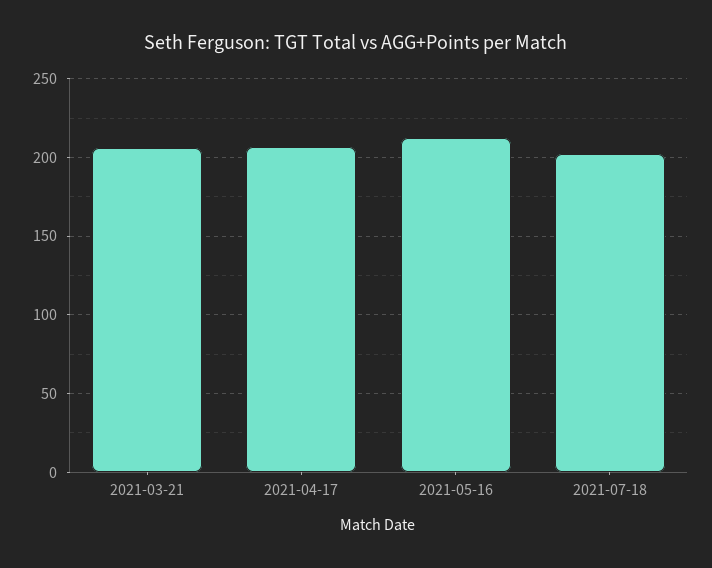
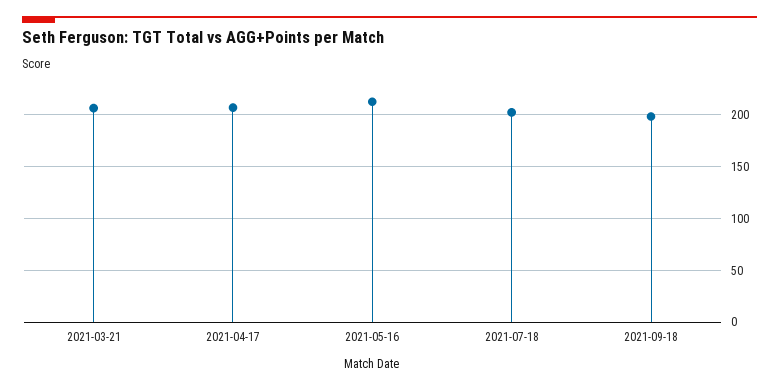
2021-09-18: none -> 200

